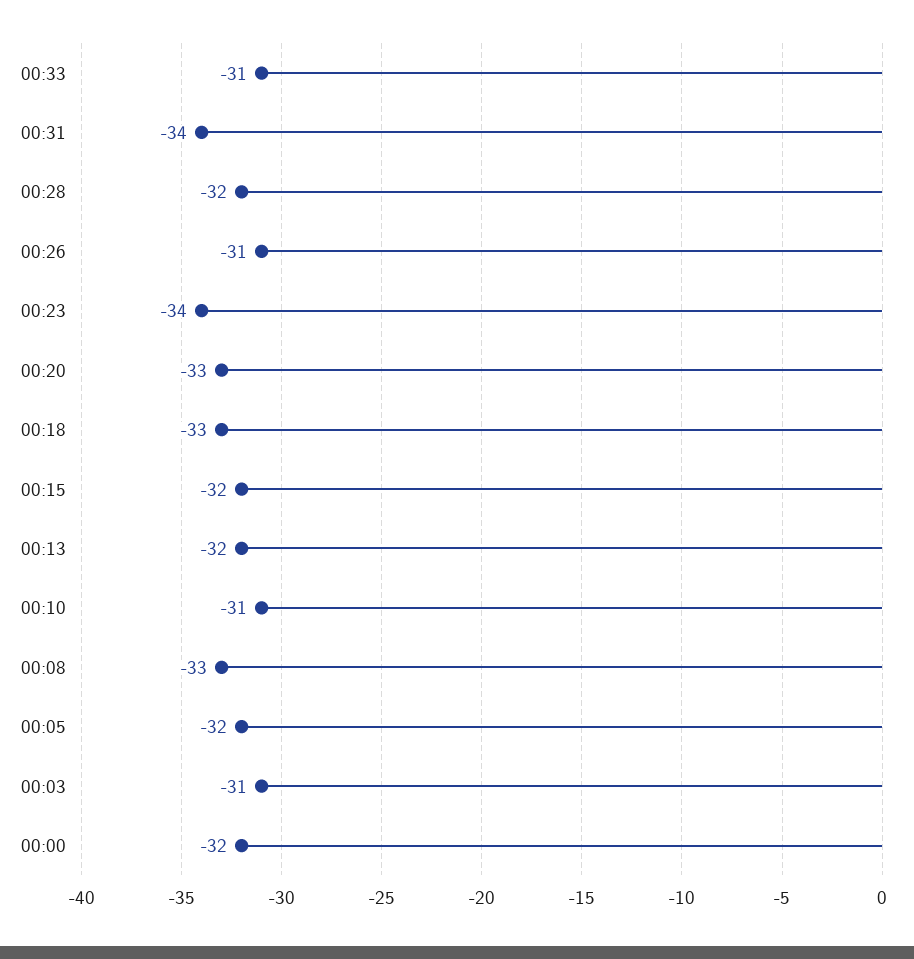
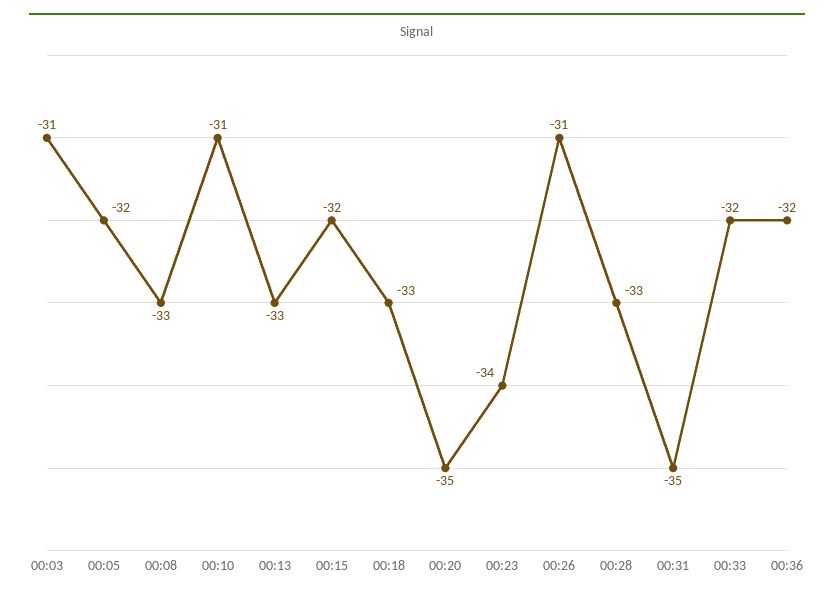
00:33: -31 -> -32
00:31: -34 -> -35
00:28: -32 -> -33
00:20: -33 -> -35
00:13: -32 -> -33
00:00: -32 -> none
00:36: none -> -32

